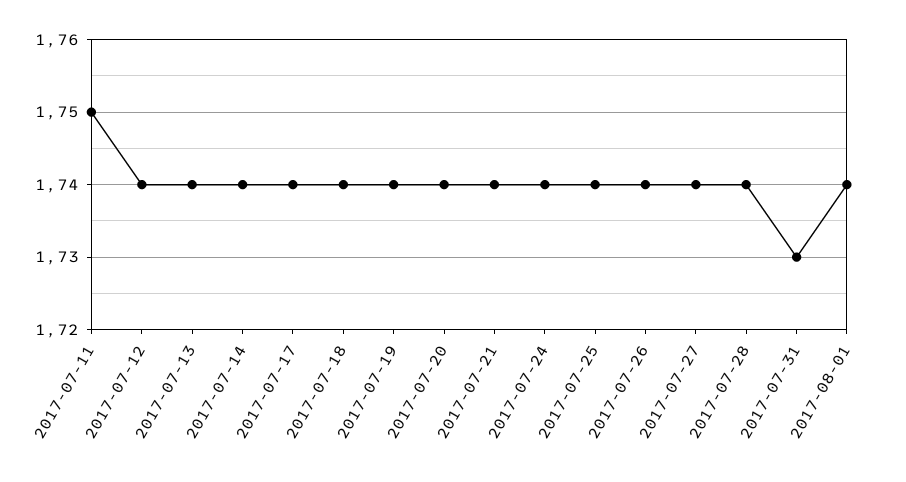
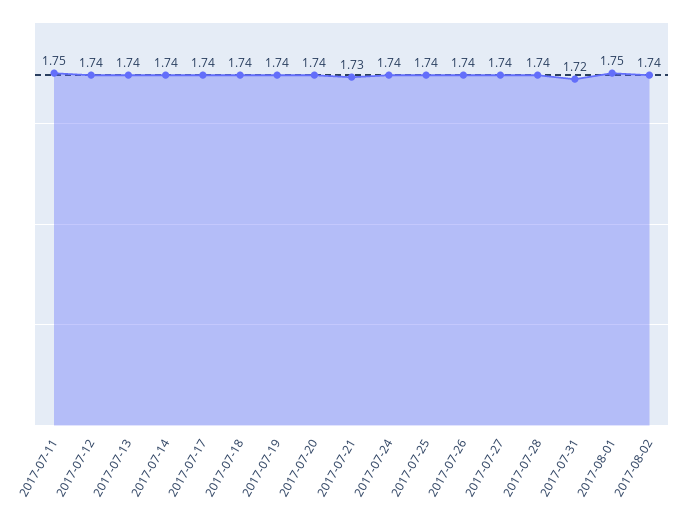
2017-07-21: 1.74 -> 1.73
2017-07-31: 1.73 -> 1.72
2017-08-01: 1.74 -> 1.75
2017-08-02: none -> 1.74

